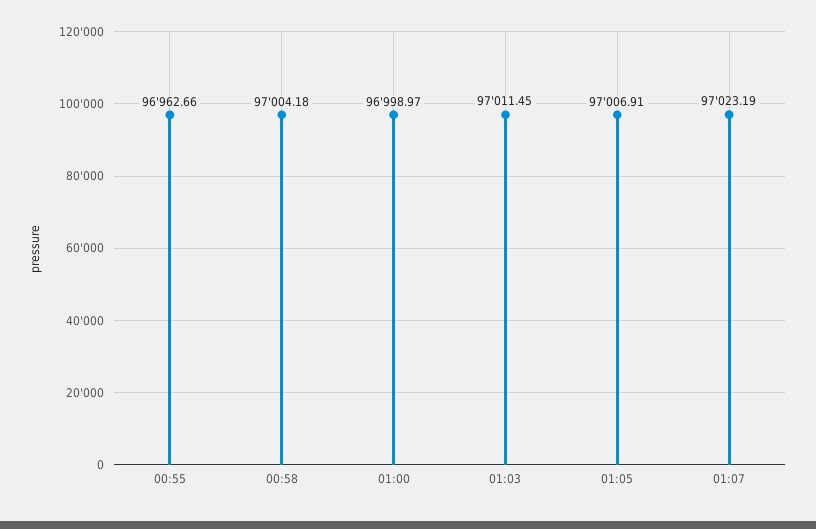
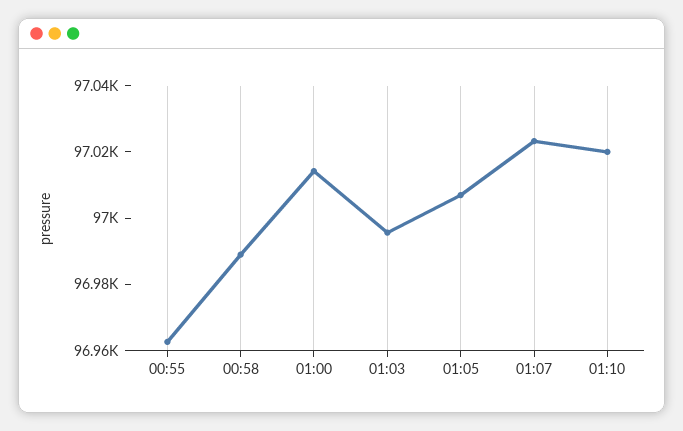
00:58: 97004.18 -> 96990
01:00: 96998.97 -> 97015
01:03: 97011.45 -> 96995
01:10: none -> 97020

